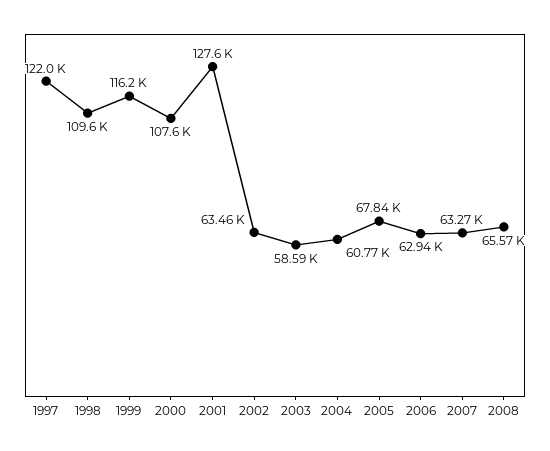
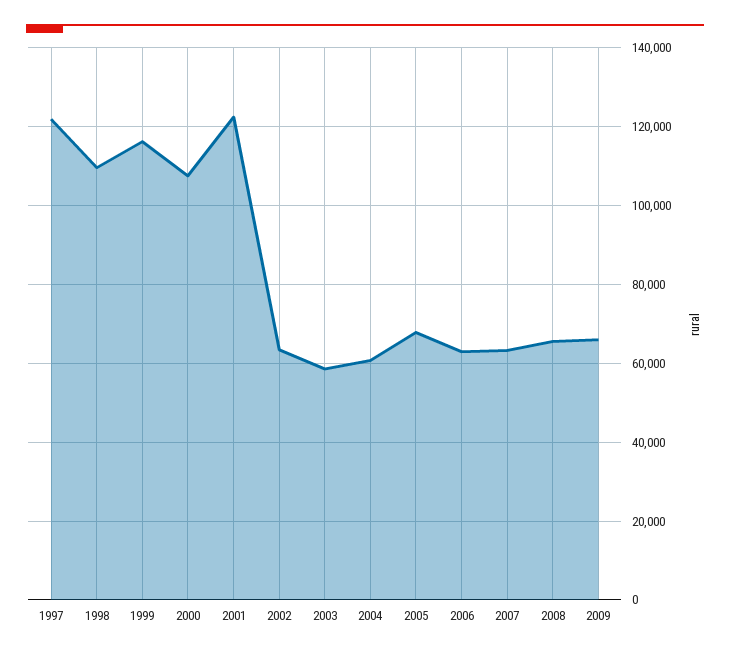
2001: 127600 -> 122000
2009: none -> 66000

